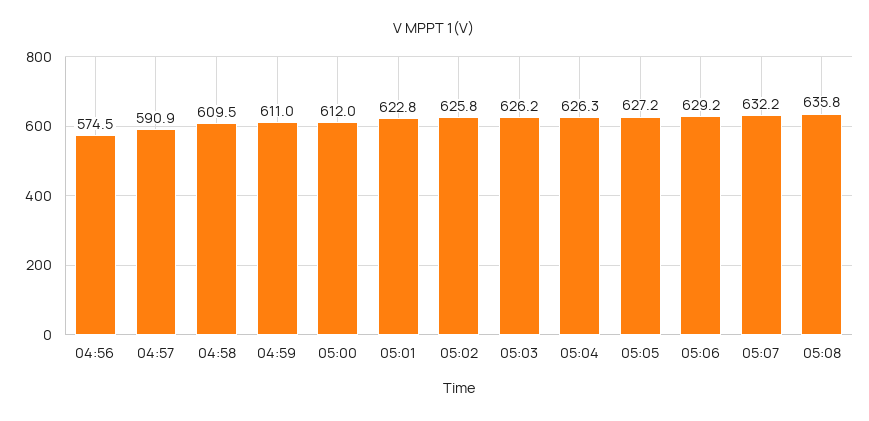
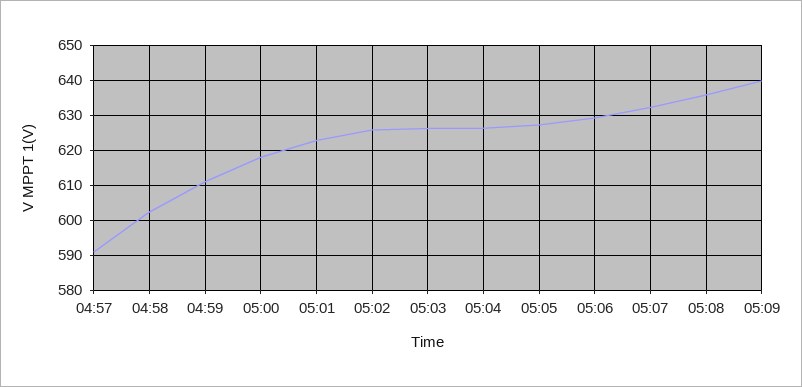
04:56: 574.5 -> none
04:58: 609.5 -> 602
05:00: 612 -> 618
05:09: none -> 640

